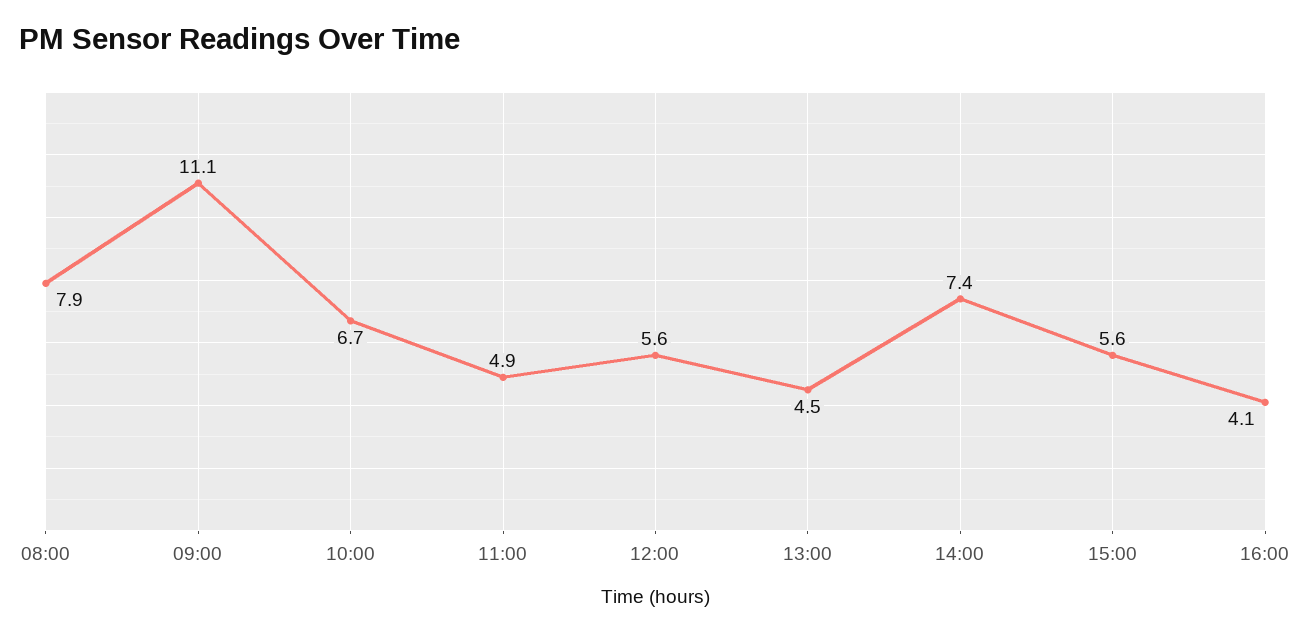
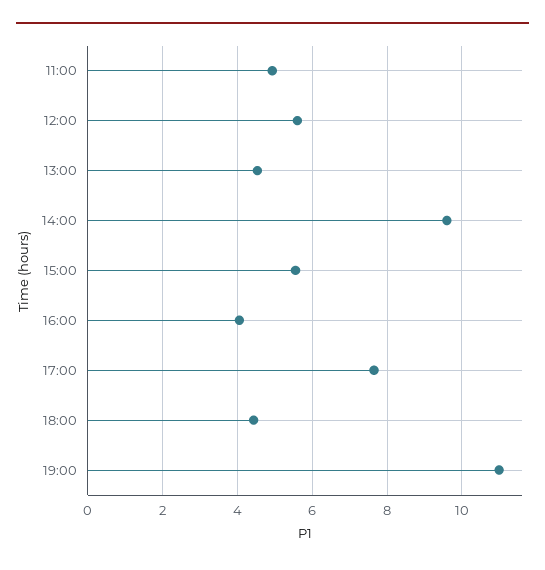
08:00: 7.9 -> none
09:00: 11.1 -> none
10:00: 6.7 -> none
14:00: 7.4 -> 9.6
17:00: none -> 7.6
18:00: none -> 4.4
19:00: none -> 11

